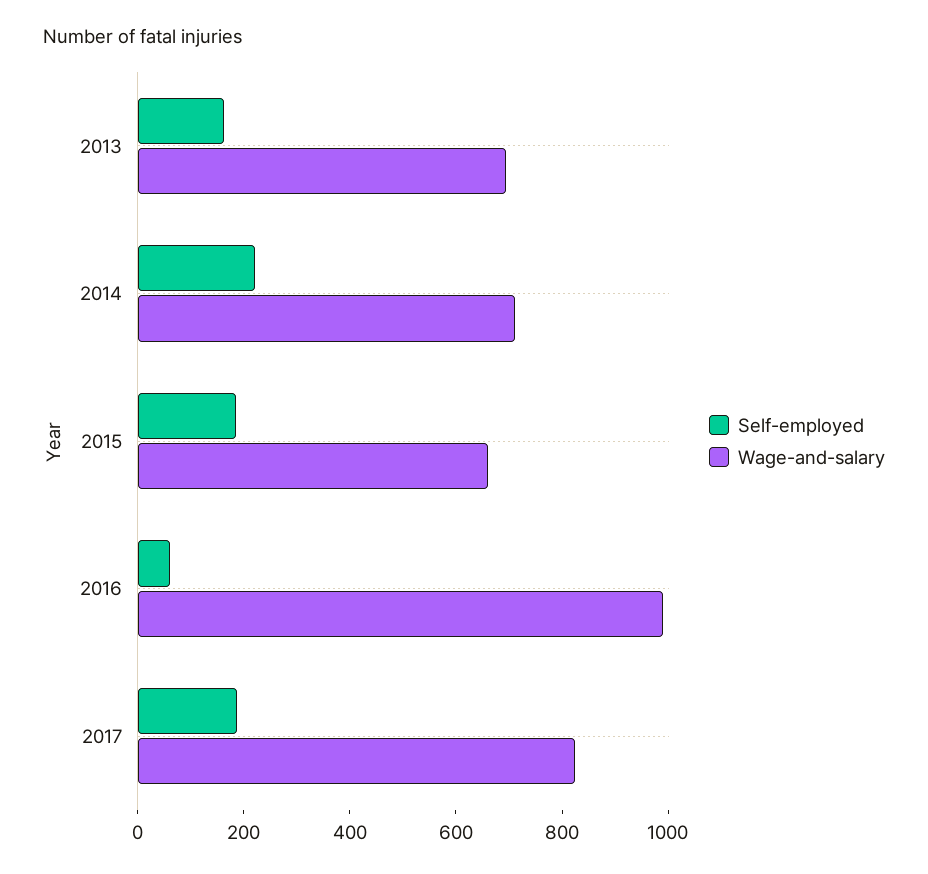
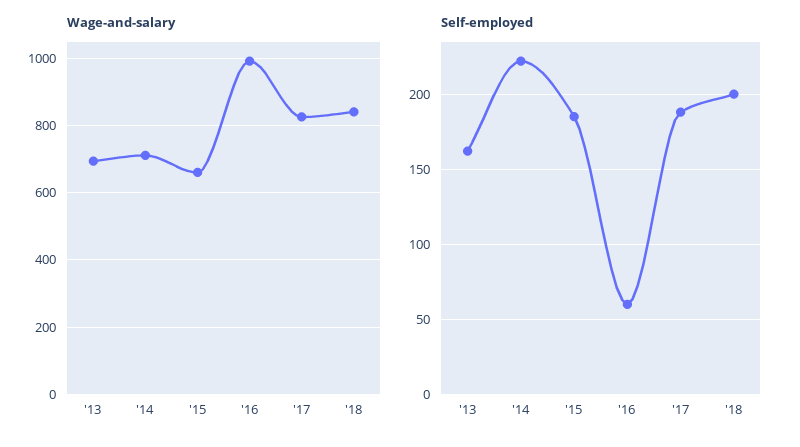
Wage-and-salary, '18: none -> 840
Self-employed, '18: none -> 200

